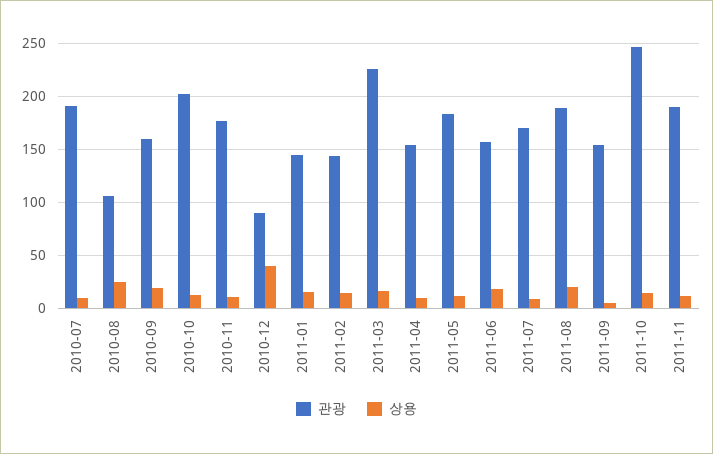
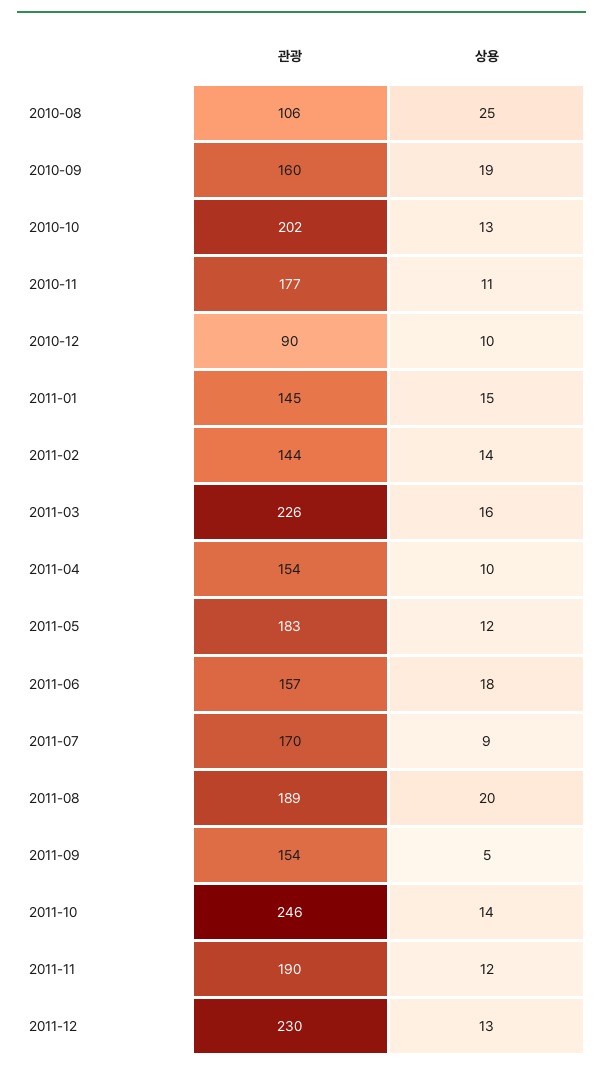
관광, 2010-07: 190 -> none
상용, 2010-07: 10 -> none
상용, 2010-12: 40 -> 10
관광, 2011-12: none -> 230
상용, 2011-12: none -> 13

